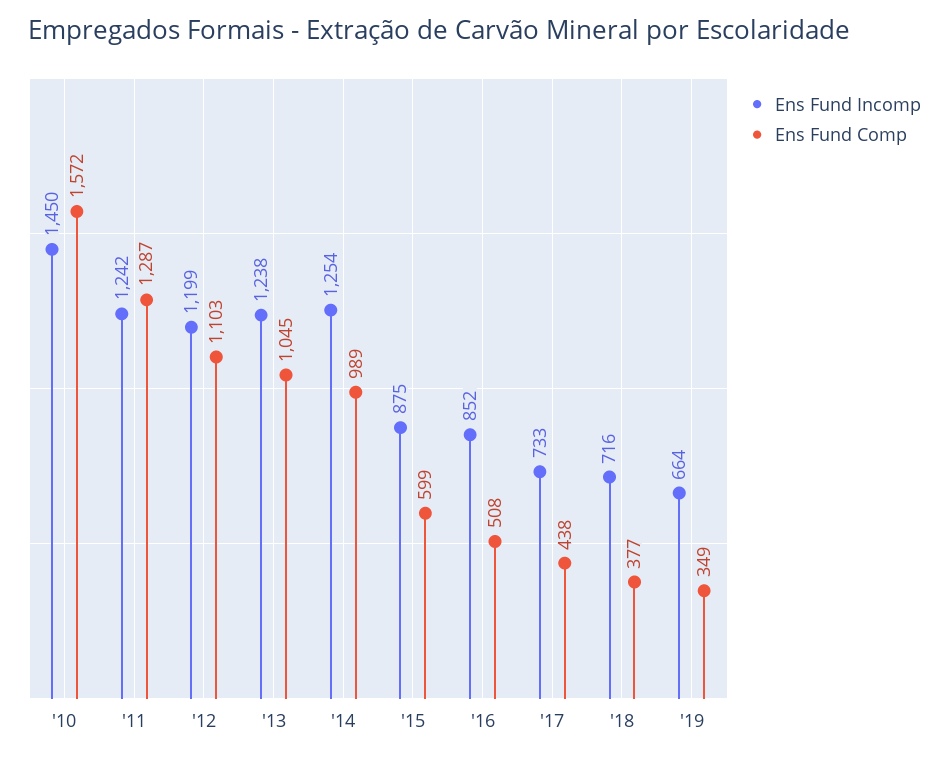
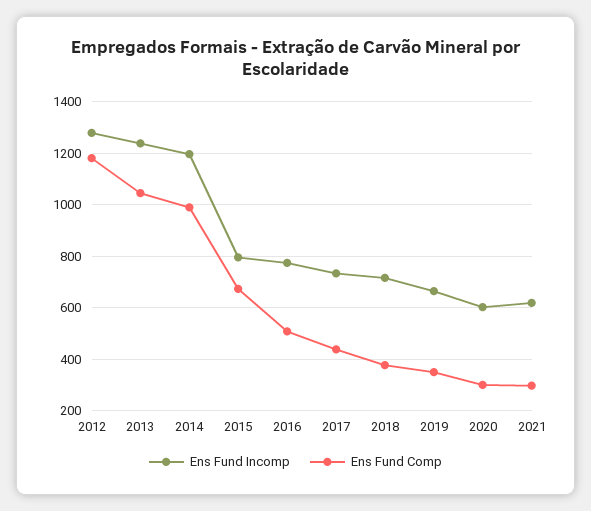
Ens Fund Incomp, '10: 1450 -> none
Ens Fund Comp, '10: 1572 -> none
Ens Fund Incomp, '11: 1242 -> none
Ens Fund Comp, '11: 1287 -> none
Ens Fund Incomp, '12: 1199 -> 1275
Ens Fund Comp, '12: 1103 -> 1175
Ens Fund Incomp, '14: 1254 -> 1200
Ens Fund Incomp, '15: 875 -> 800
Ens Fund Comp, '15: 599 -> 675
Ens Fund Incomp, '16: 852 -> 775
Ens Fund Incomp, 2020: none -> 600
Ens Fund Comp, 2020: none -> 300
Ens Fund Incomp, 2021: none -> 625
Ens Fund Comp, 2021: none -> 300

